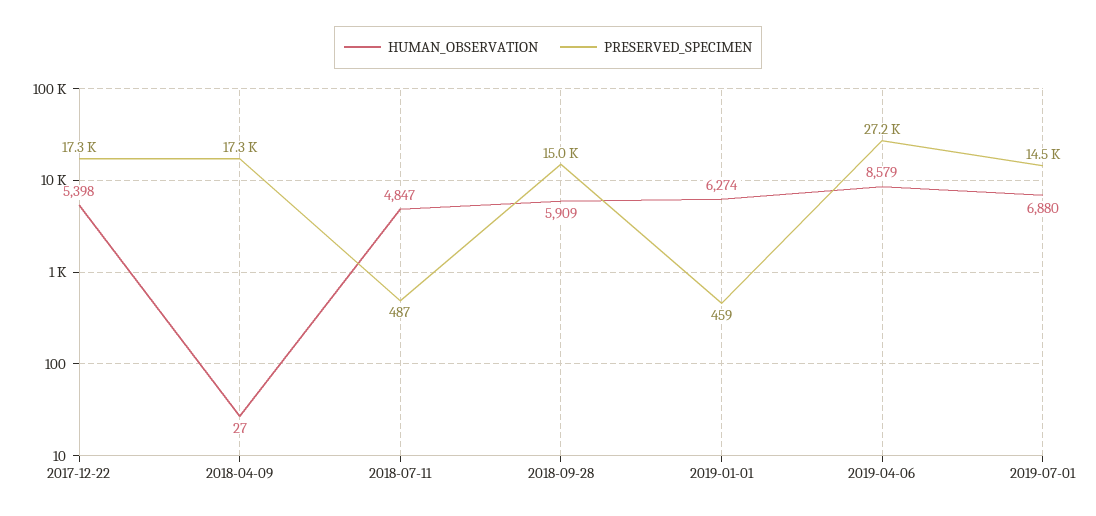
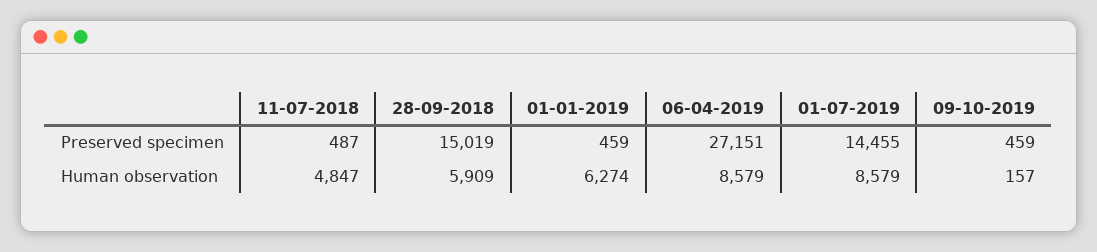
HUMAN_OBSERVATION, 2017-12-22: 5398 -> none
PRESERVED_SPECIMEN, 2017-12-22: 17300 -> none
HUMAN_OBSERVATION, 2018-04-09: 27 -> none
PRESERVED_SPECIMEN, 2018-04-09: 17300 -> none
HUMAN_OBSERVATION, 2019-07-01: 6880 -> 8579
PRESERVED_SPECIMEN, 09-10-2019: none -> 459
HUMAN_OBSERVATION, 09-10-2019: none -> 157

